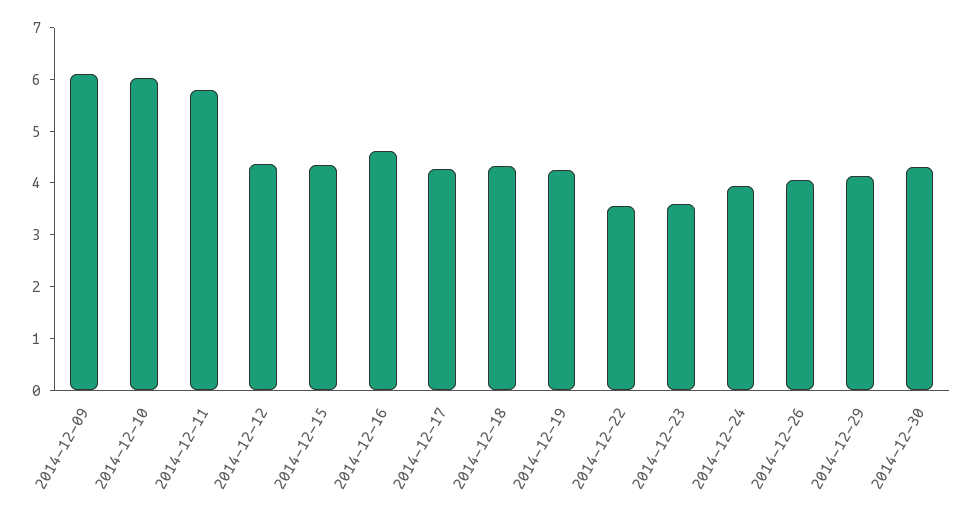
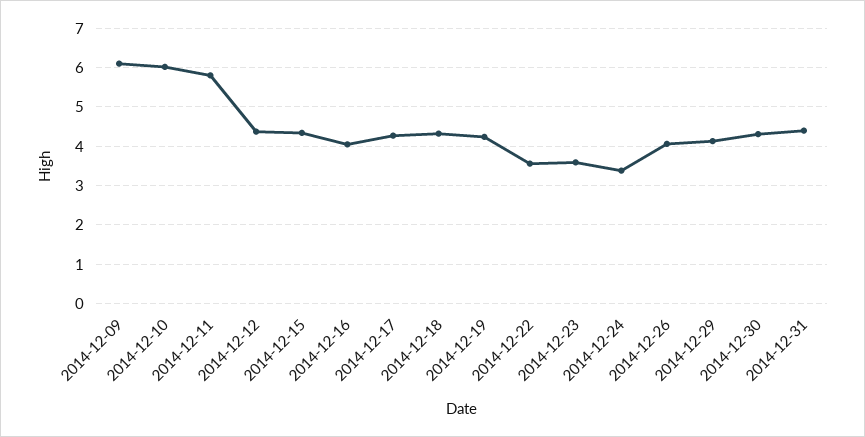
2014-12-16: 4.6 -> 4
2014-12-24: 4 -> 3.4
2014-12-31: none -> 4.4

